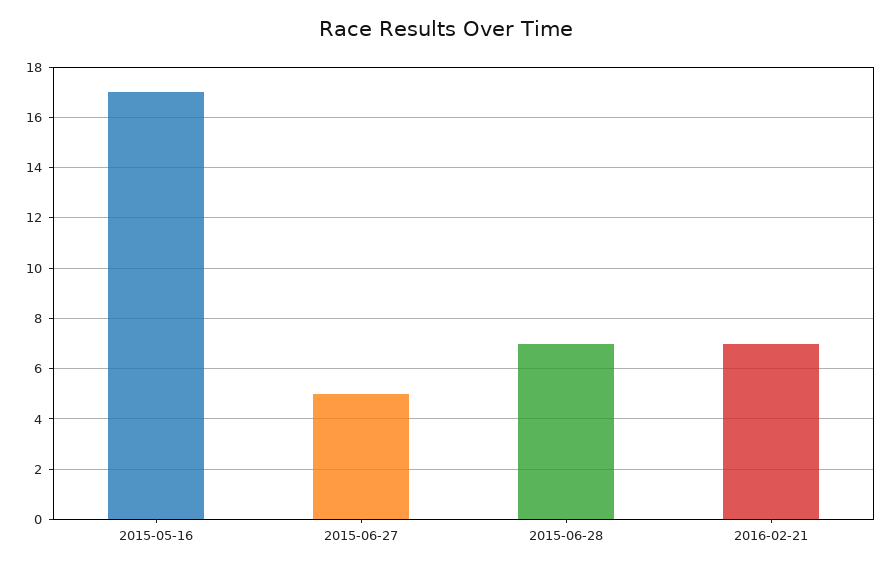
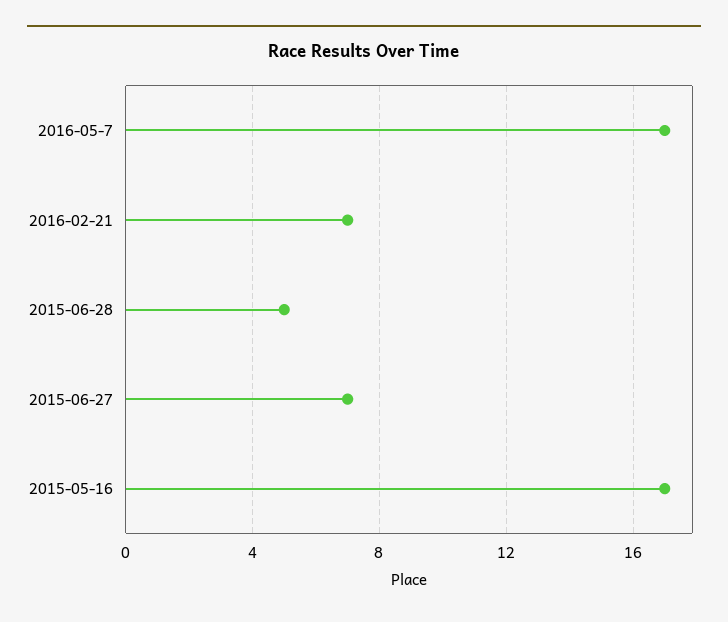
2015-06-27: 5 -> 7
2015-06-28: 7 -> 5
2016-05-7: none -> 17

